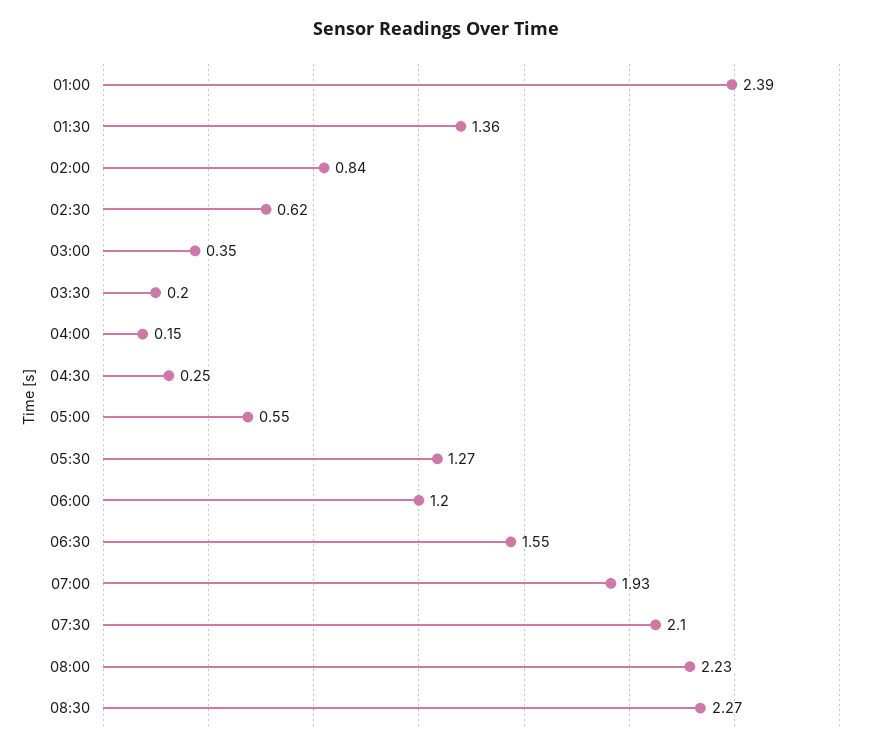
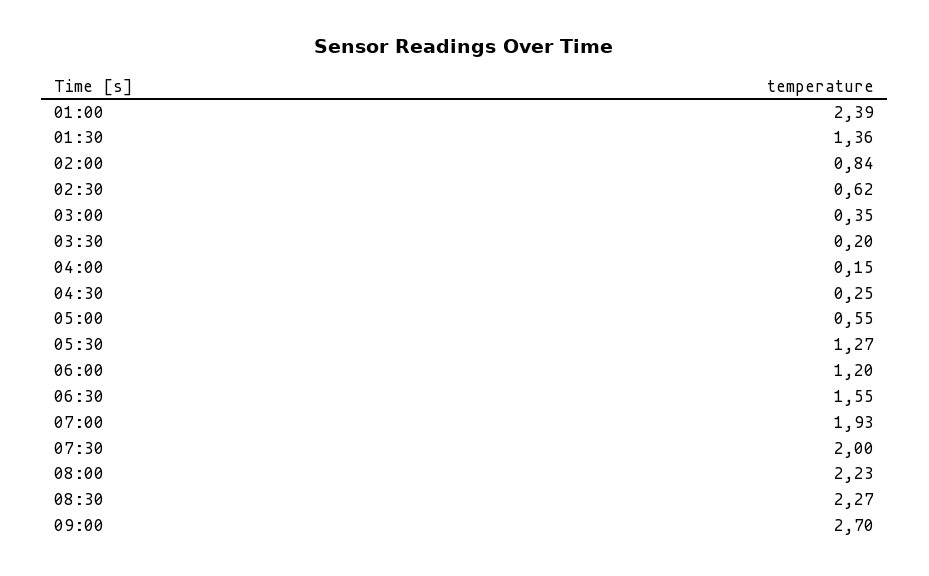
07:30: 2.1 -> 2
09:00: none -> 2.7

